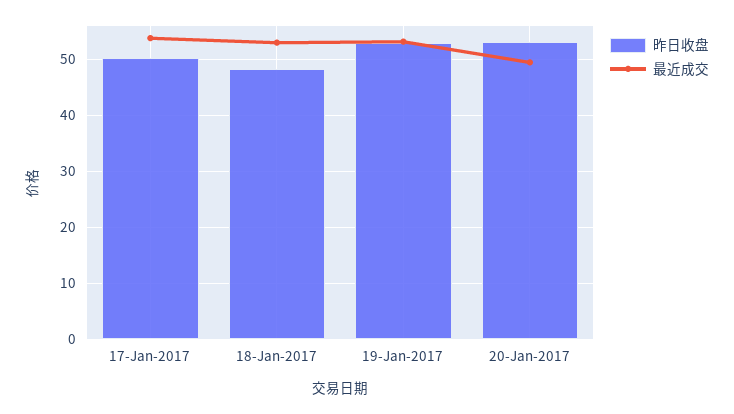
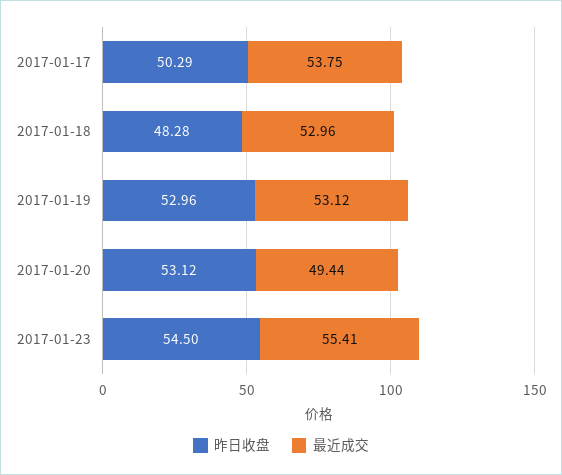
昨日收盘, 2017-01-23: none -> 54.5
最近成交, 2017-01-23: none -> 55.41

